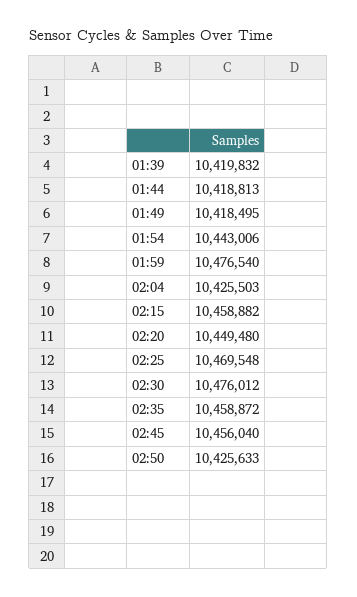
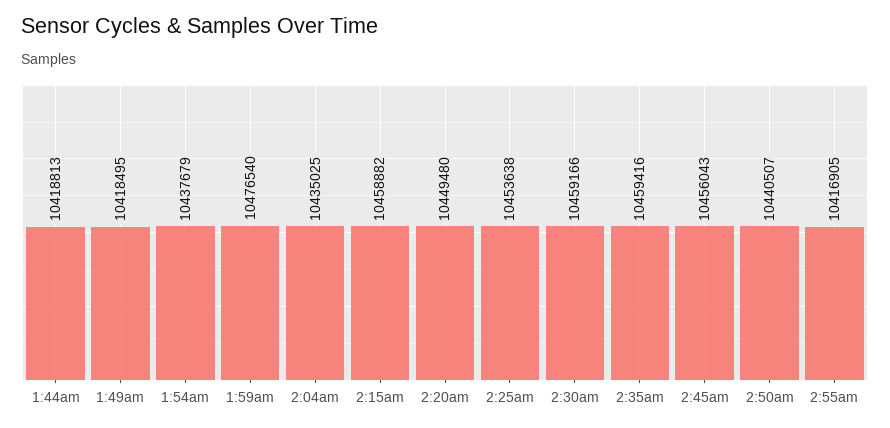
01:39: 10419832 -> none
01:54: 10443006 -> 10437679
02:04: 10425503 -> 10435025
02:25: 10469548 -> 10453638
02:30: 10476012 -> 10459166
02:35: 10458872 -> 10459416
02:45: 10456040 -> 10456043
02:50: 10425633 -> 10440507
2:55am: none -> 10416905

